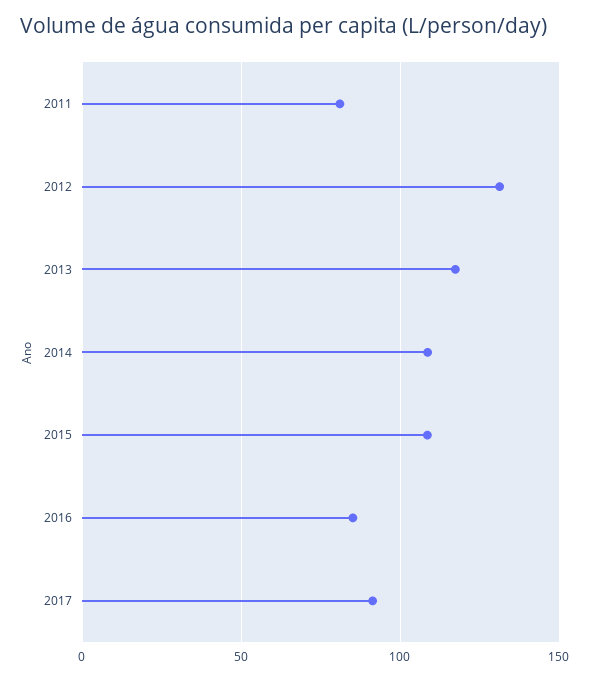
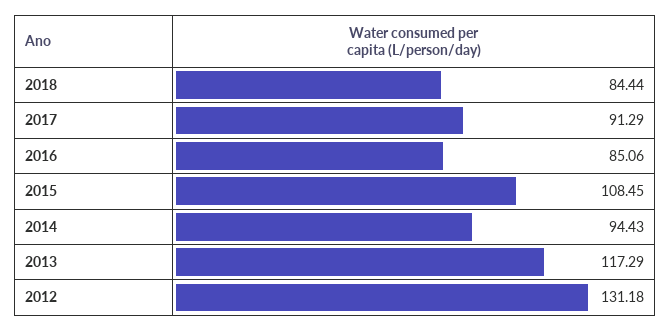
2011: 80 -> none
2014: 110 -> 94.43
2018: none -> 84.44

